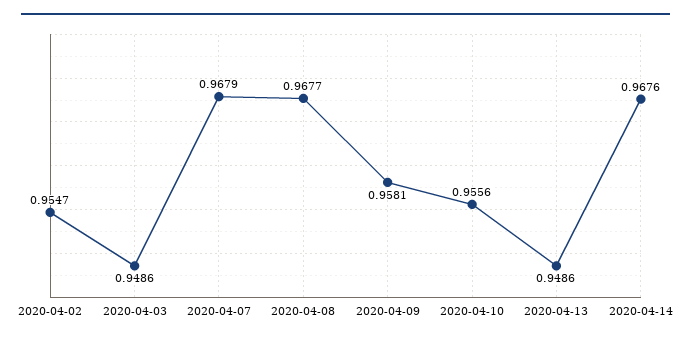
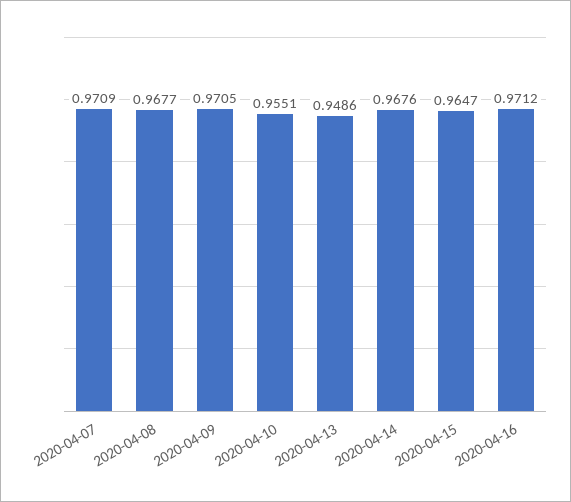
2020-04-02: 0.9547 -> none
2020-04-03: 0.9486 -> none
2020-04-07: 0.9679 -> 0.9709
2020-04-09: 0.9581 -> 0.9705
2020-04-10: 0.9556 -> 0.9551
2020-04-15: none -> 0.9647
2020-04-16: none -> 0.9712

